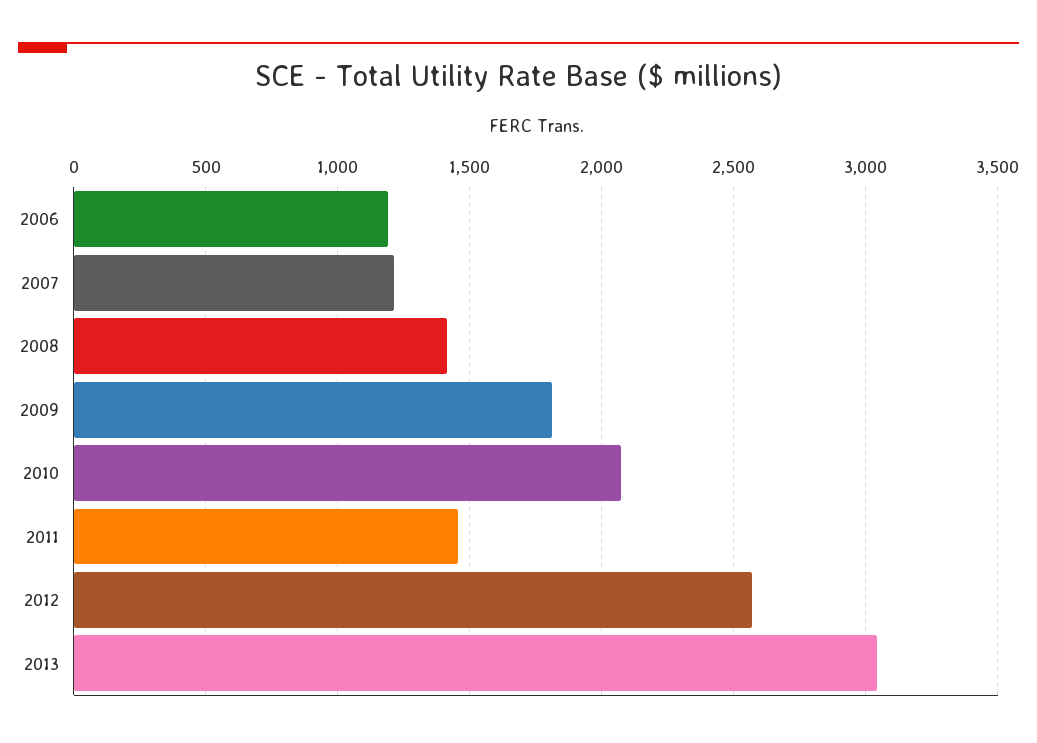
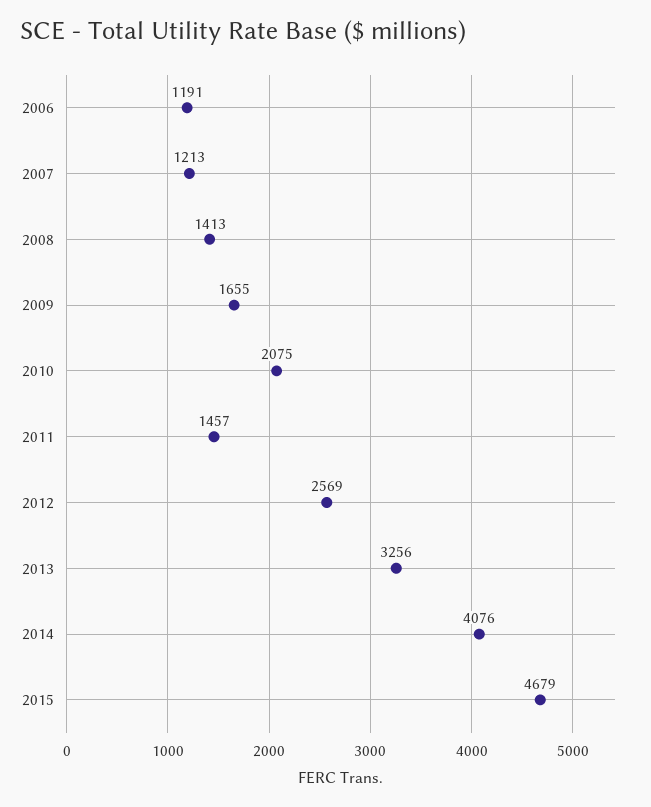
2009: 1800 -> 1655
2013: 3050 -> 3256
2014: none -> 4076
2015: none -> 4679

